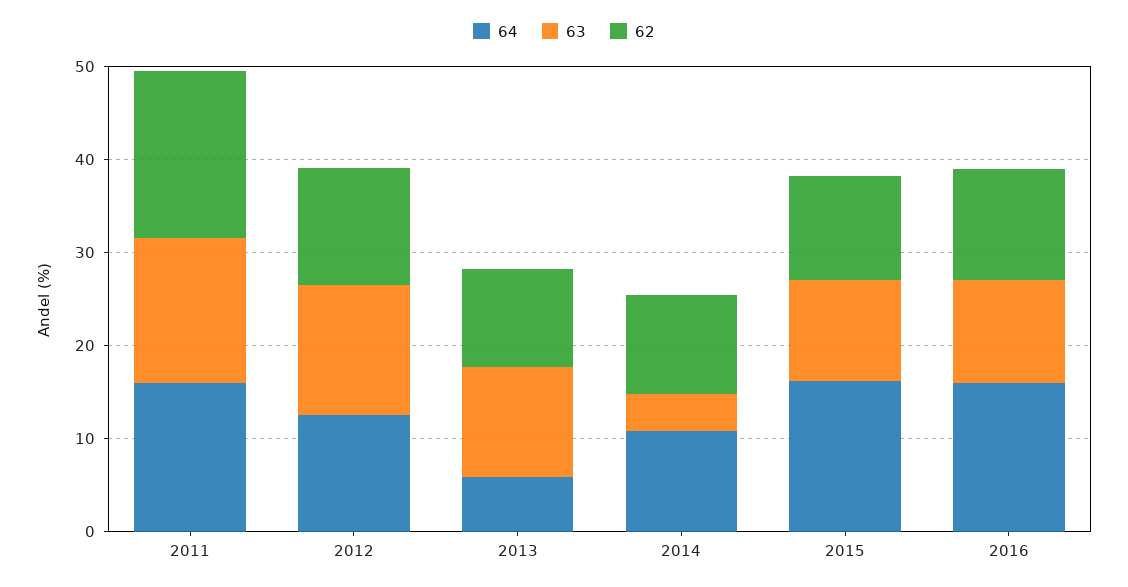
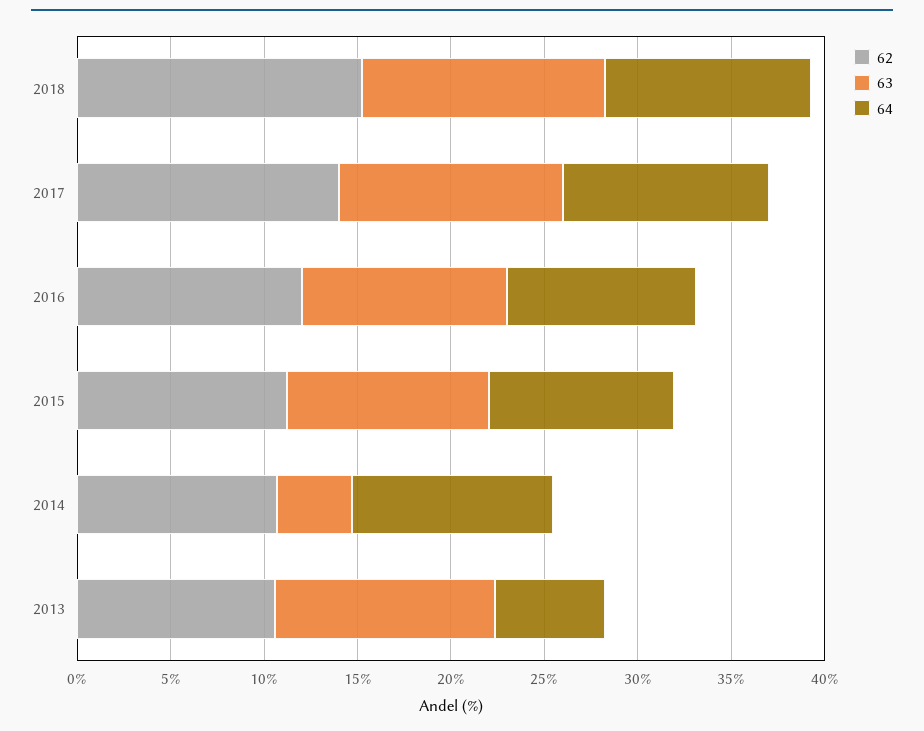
64, 2011: 16 -> none
63, 2011: 16 -> none
62, 2011: 18 -> none
64, 2012: 12 -> none
63, 2012: 14 -> none
62, 2012: 12 -> none
64, 2015: 16 -> 10
64, 2016: 16 -> 10
62, 2018: none -> 15
63, 2018: none -> 13
64, 2018: none -> 11
62, 2017: none -> 14
63, 2017: none -> 12
64, 2017: none -> 11

